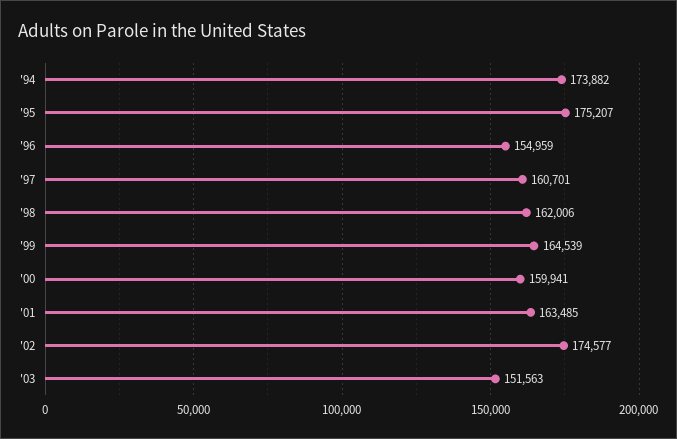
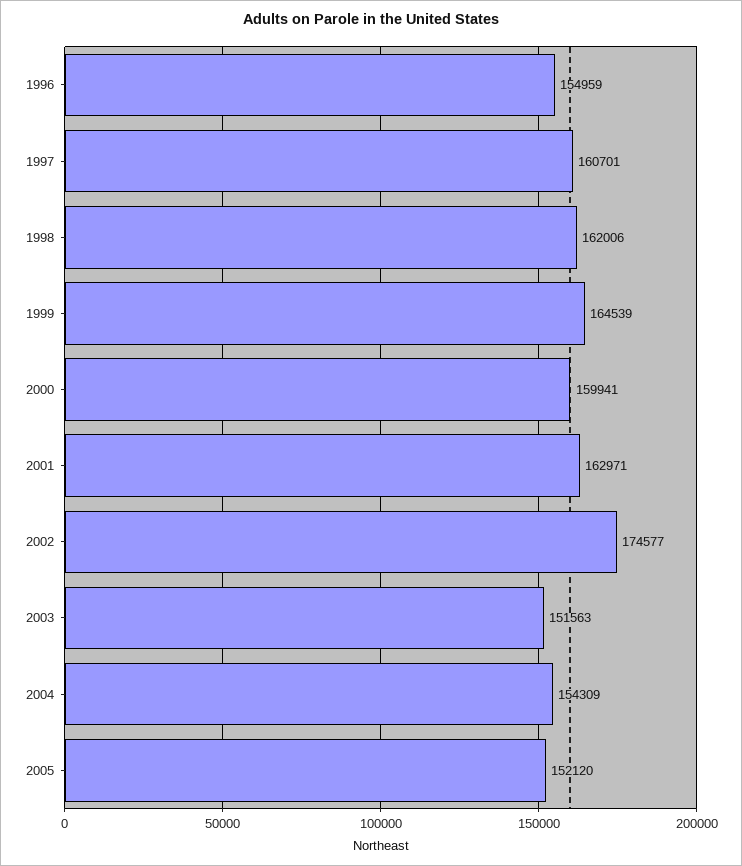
'94: 173882 -> none
'95: 175207 -> none
'01: 163485 -> 162971
2004: none -> 154309
2005: none -> 152120

